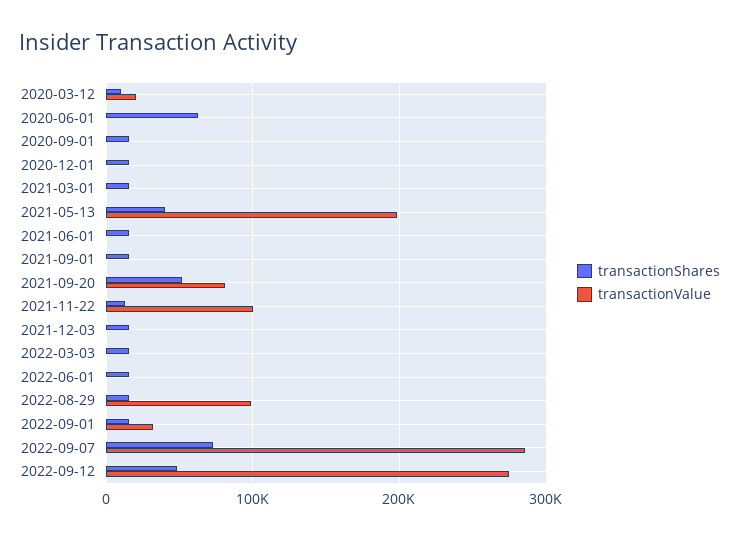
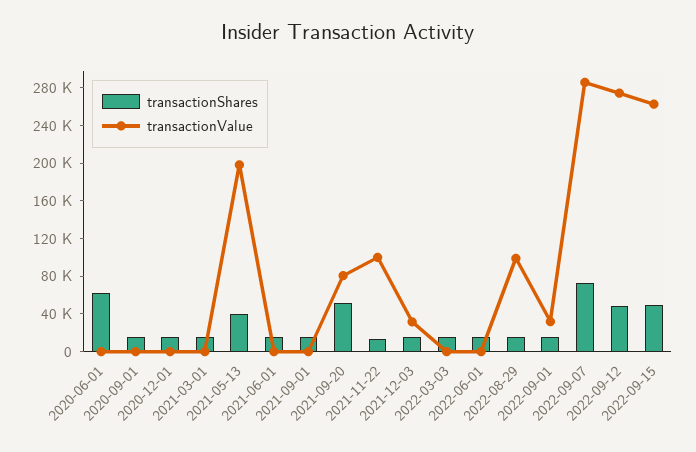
transactionShares, 2020-03-12: 10000 -> none
transactionValue, 2020-03-12: 20000 -> none
transactionValue, 2021-12-03: 0 -> 30000
transactionShares, 2022-09-15: none -> 50000
transactionValue, 2022-09-15: none -> 260000

